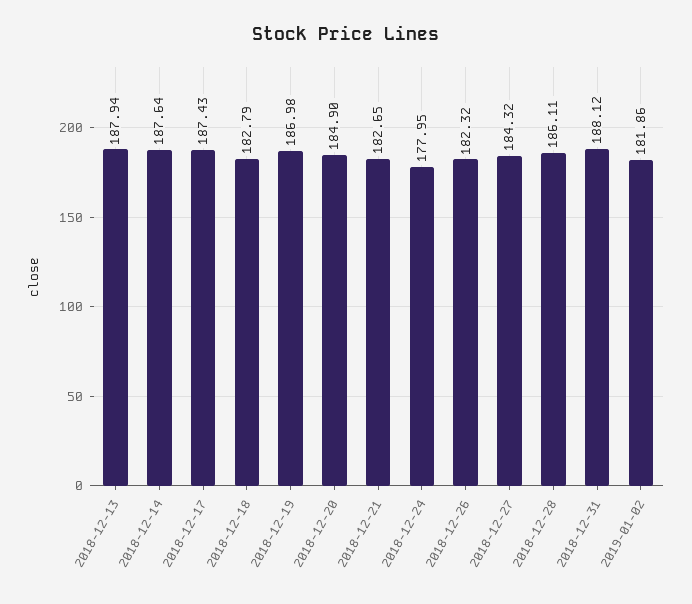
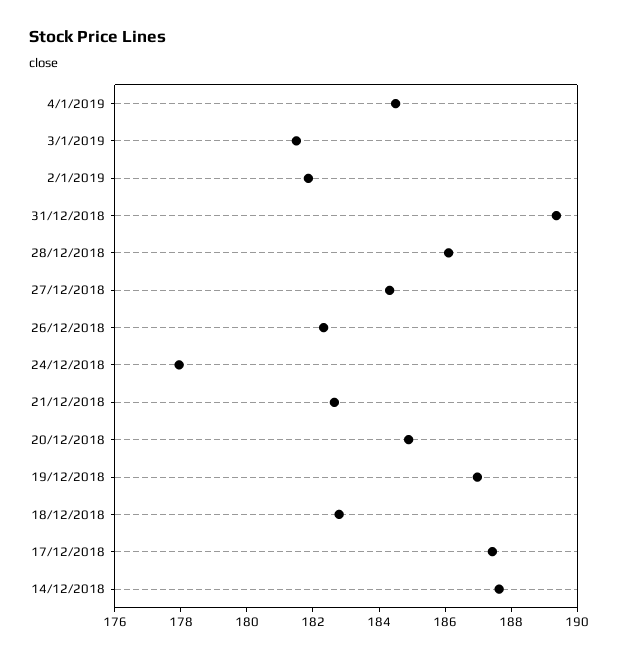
2018-12-13: 187.94 -> none
2018-12-31: 188.12 -> 189.5
4/1/2019: none -> 184.5
3/1/2019: none -> 181.5

